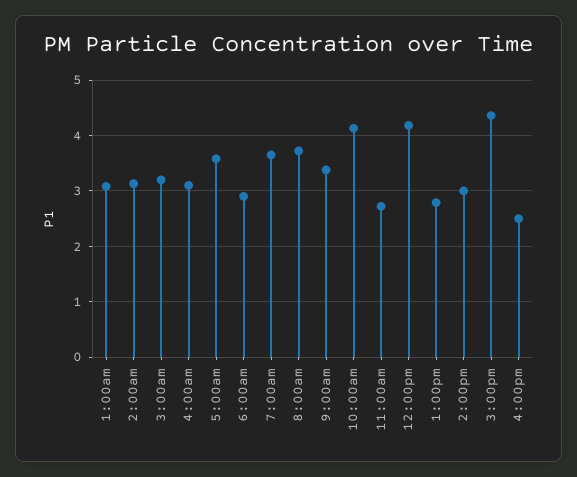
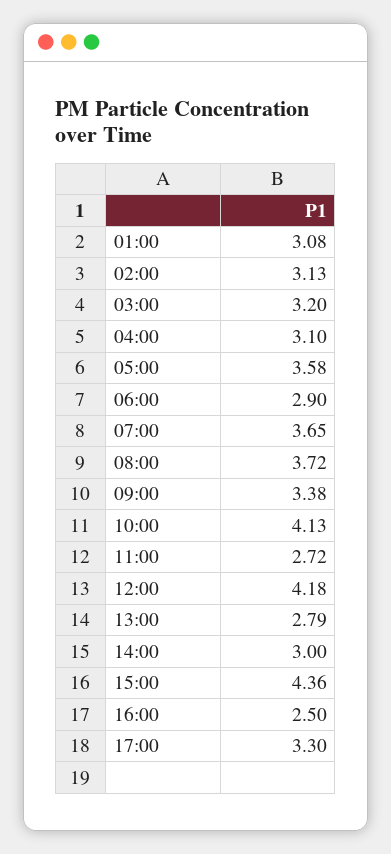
17:00: none -> 3.3

